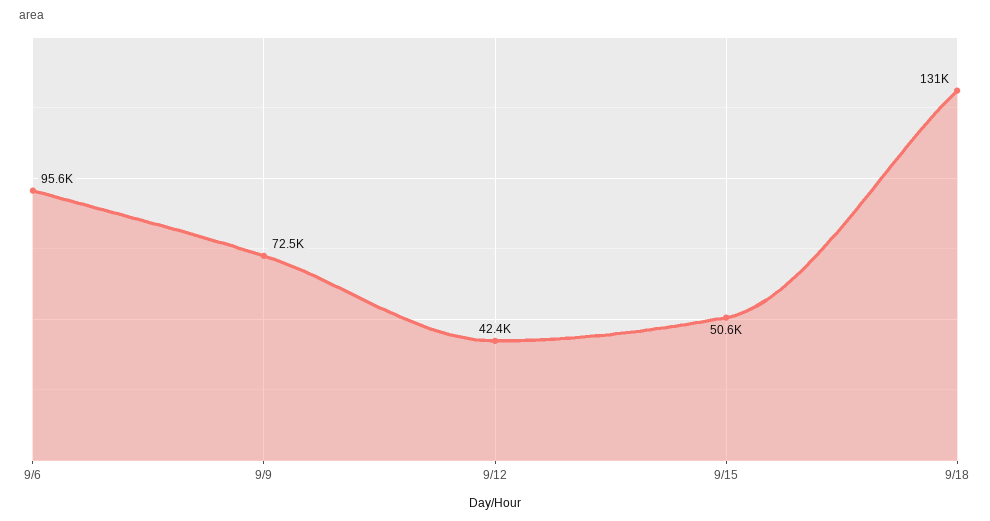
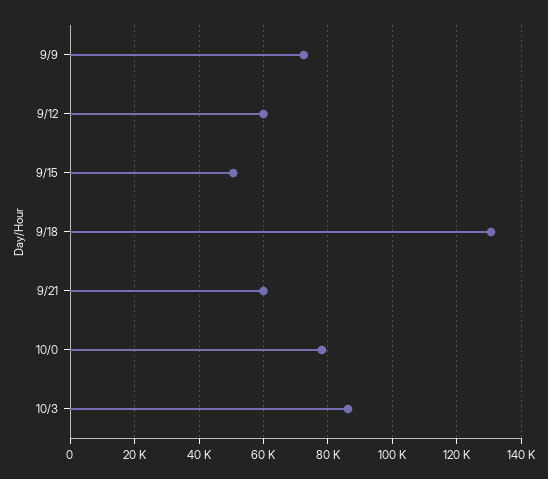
9/6: 95600 -> none
9/12: 42400 -> 60000
9/21: none -> 60000
10/0: none -> 78000
10/3: none -> 86000

